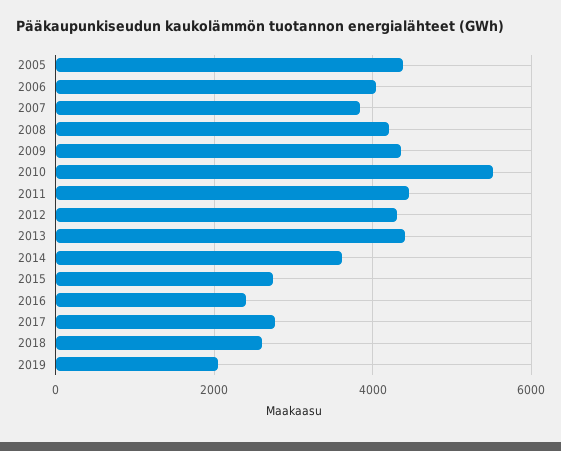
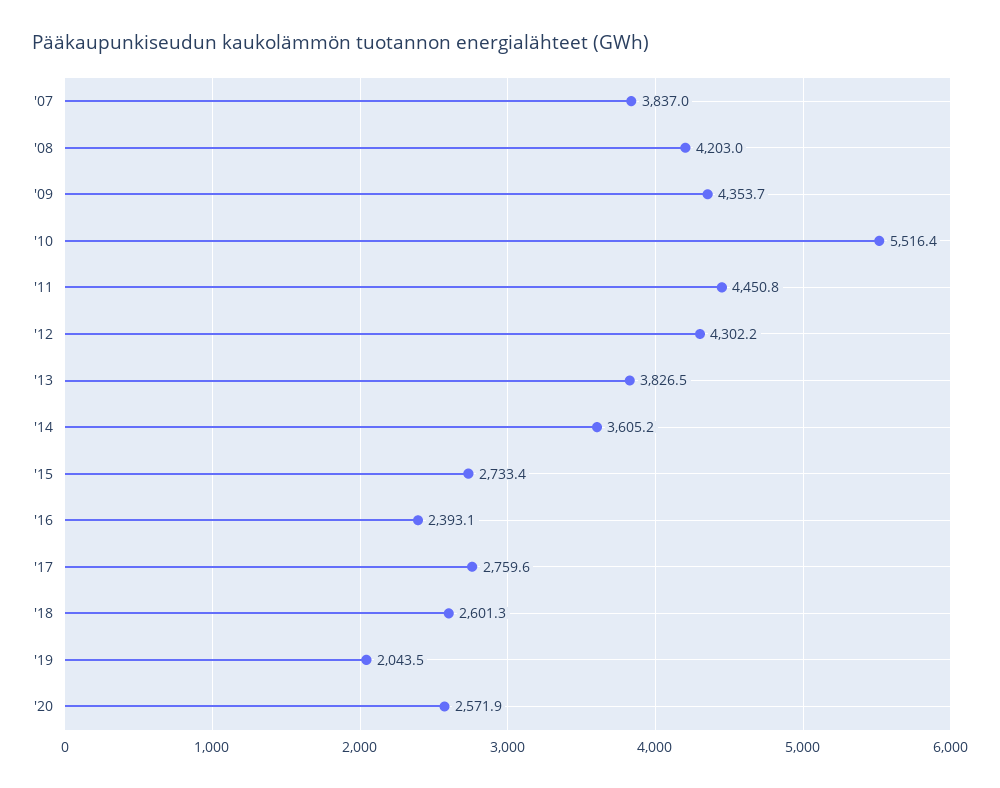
2005: 4400 -> none
2006: 4000 -> none
2013: 4400 -> 3826.5
'20: none -> 2571.9

